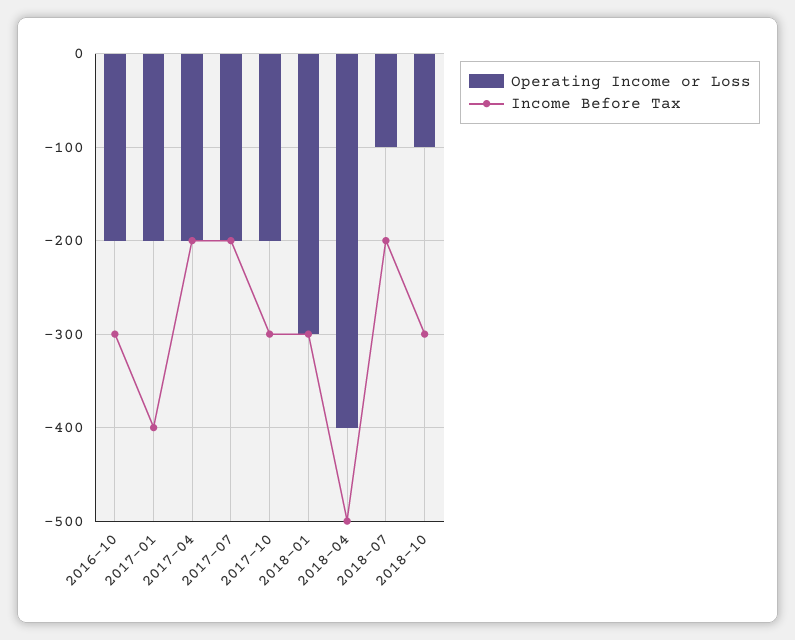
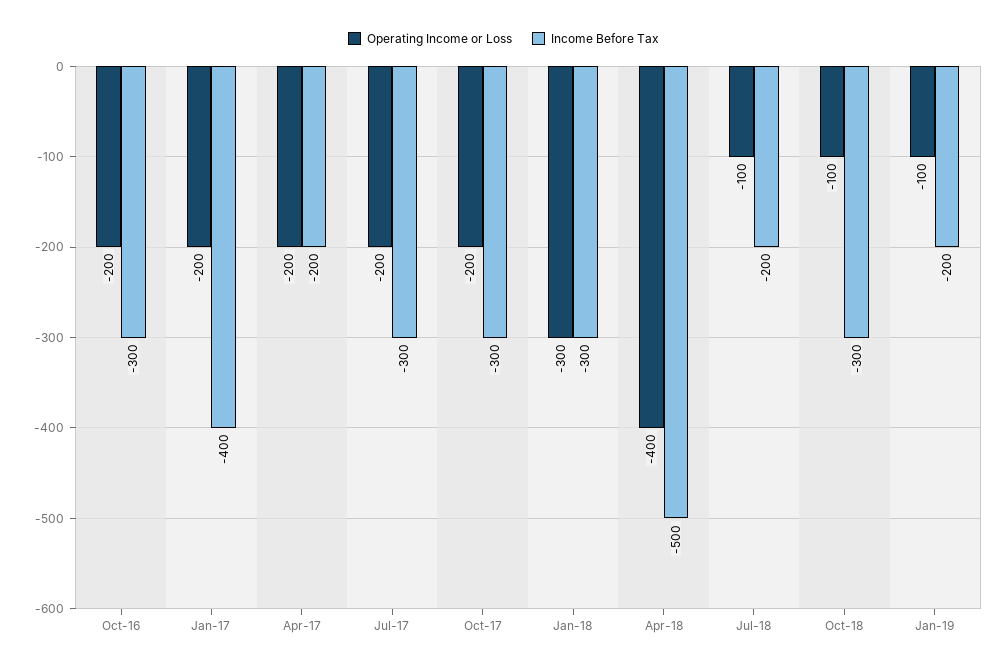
Income Before Tax, 2017-07: -200 -> -300
Operating Income or Loss, Jan-19: none -> -100
Income Before Tax, Jan-19: none -> -200

